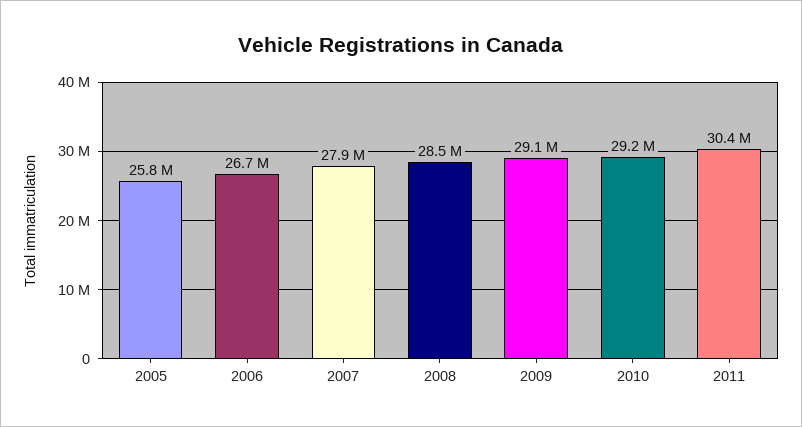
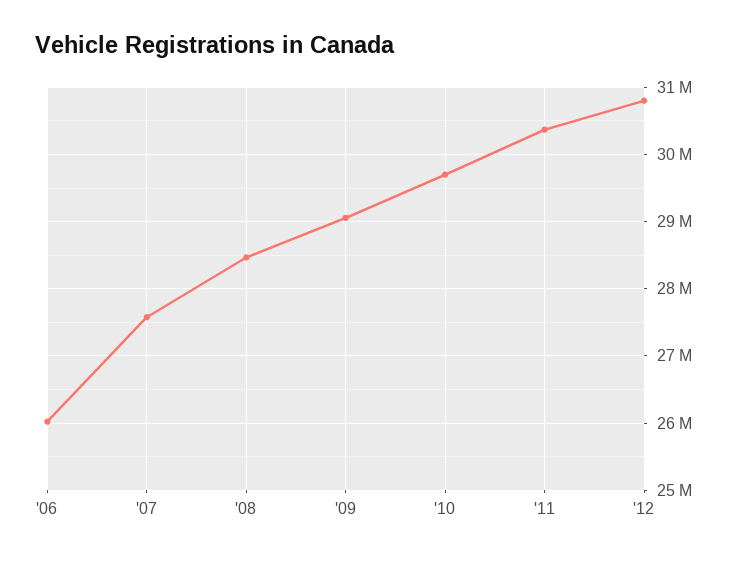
2005: 25800000 -> none
2006: 26700000 -> 26000000
2007: 27900000 -> 27600000
2010: 29200000 -> 29700000
'12: none -> 30800000

